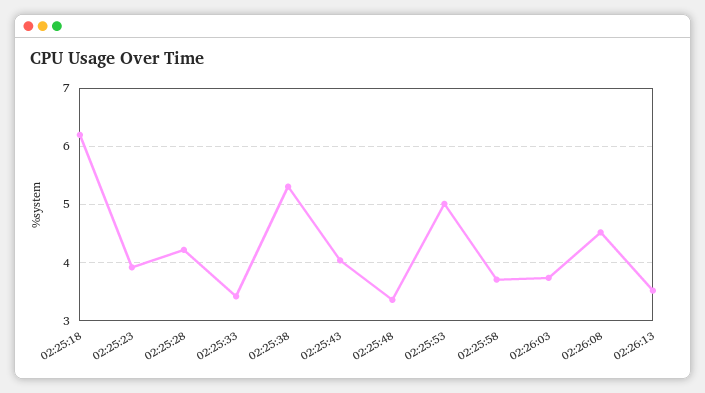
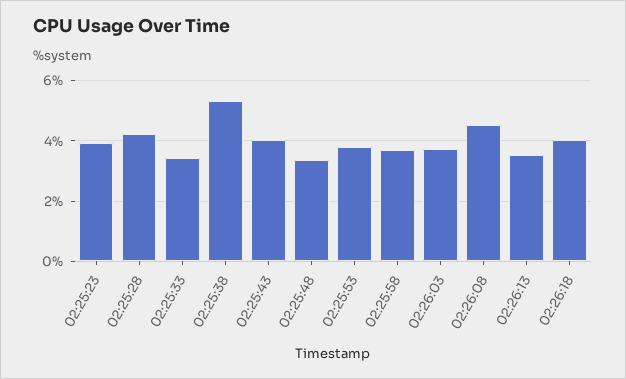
02:25:18: 6.2 -> none
02:25:53: 5 -> 3.8
02:26:18: none -> 4

